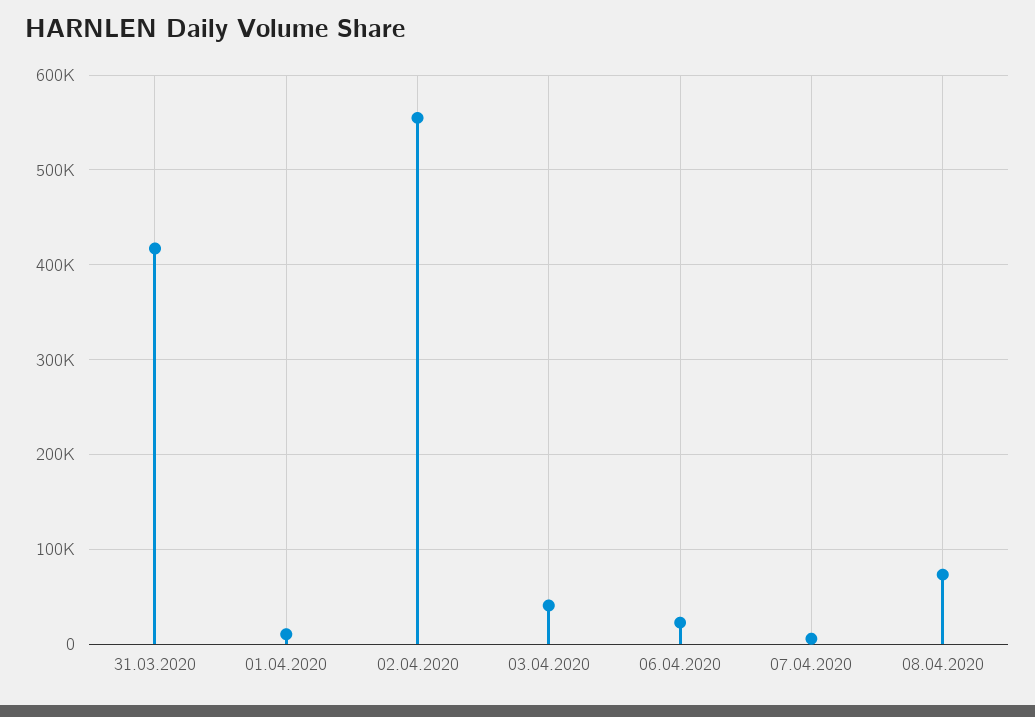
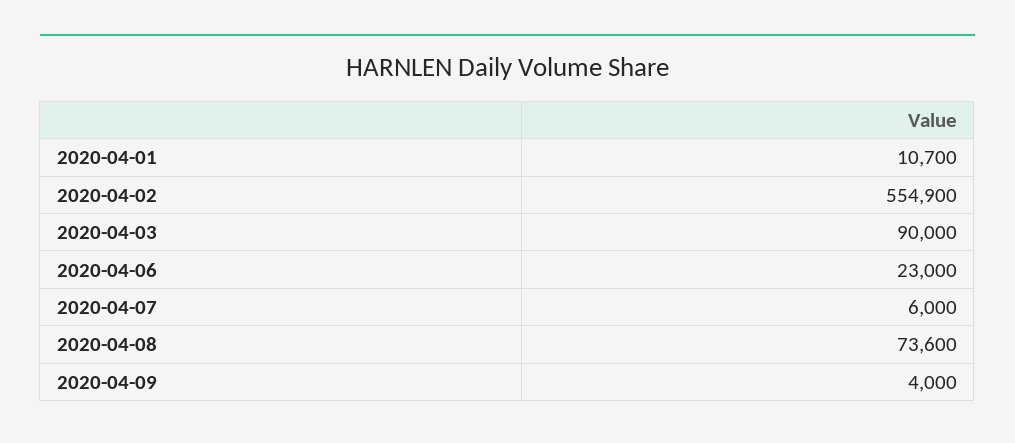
31.03.2020: 420000 -> none
03.04.2020: 40000 -> 90000
2020-04-09: none -> 4000

